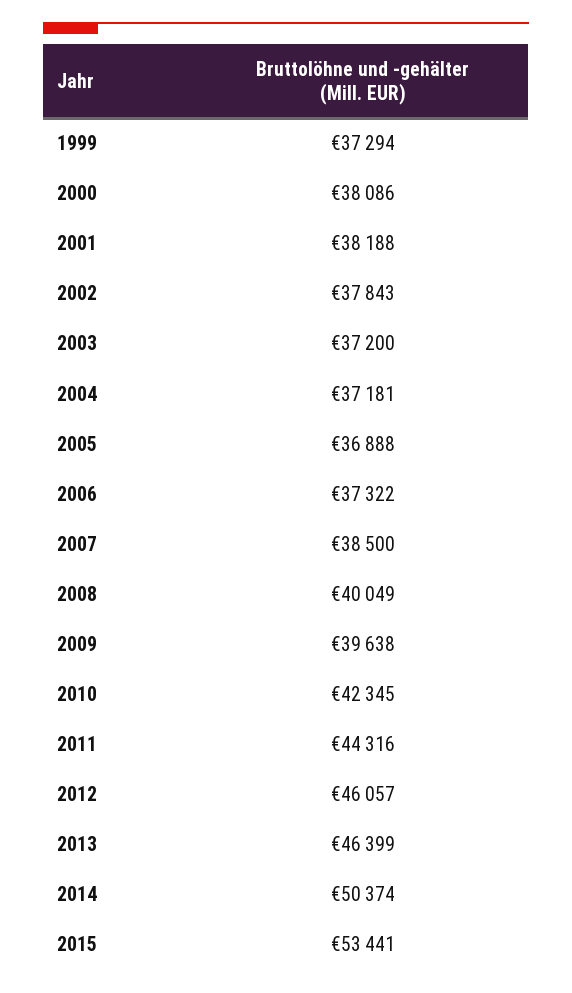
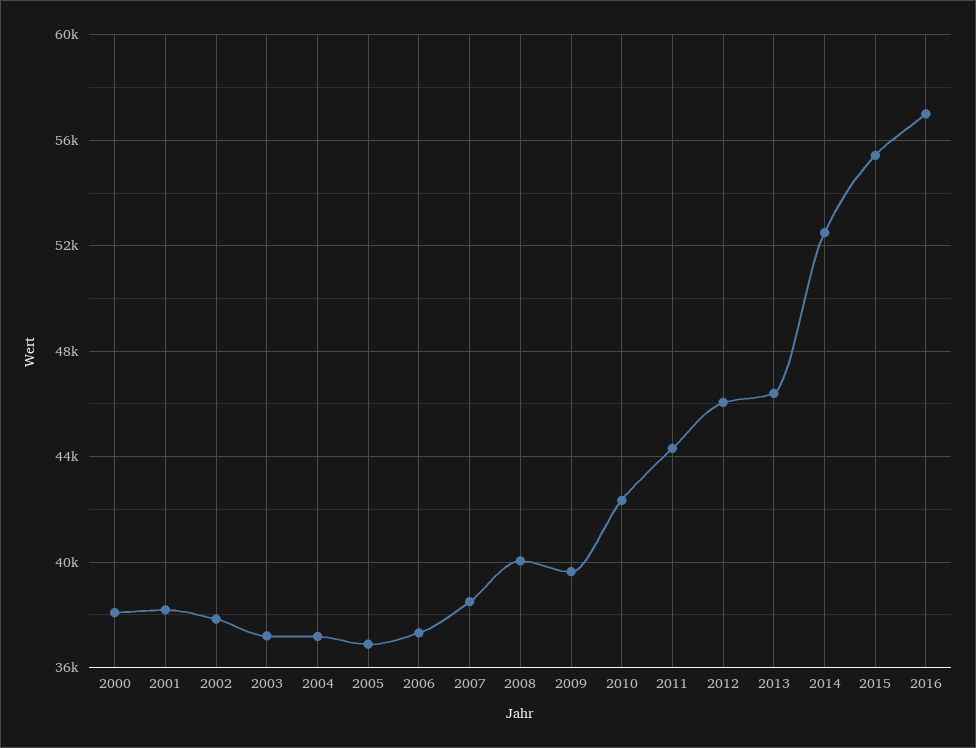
1999: 37294 -> none
2014: 50374 -> 52500
2015: 53441 -> 55500
2016: none -> 57000

